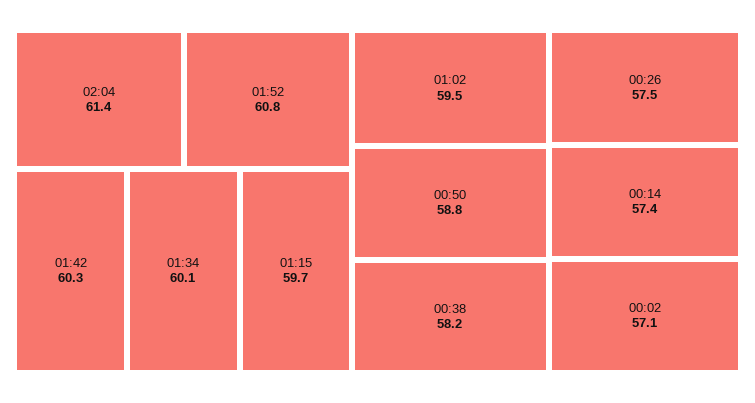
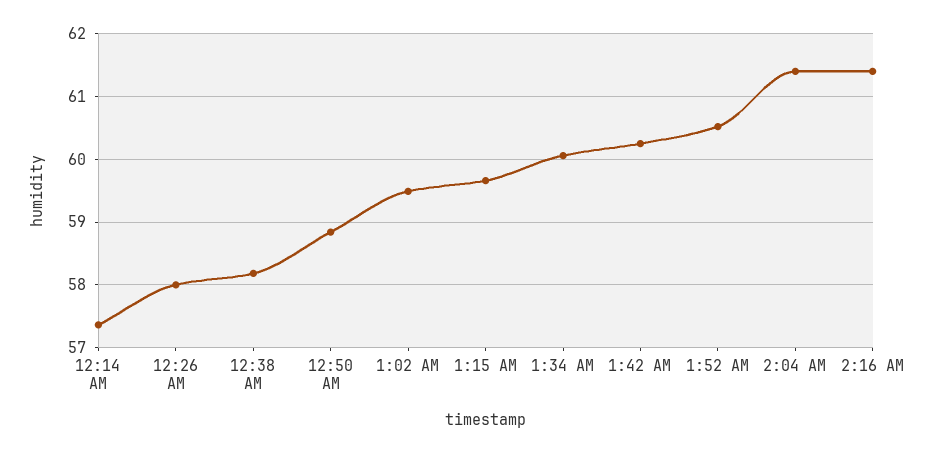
01:52: 60.8 -> 60.5
00:26: 57.5 -> 58
00:02: 57.1 -> none
2:16 AM: none -> 61.4

